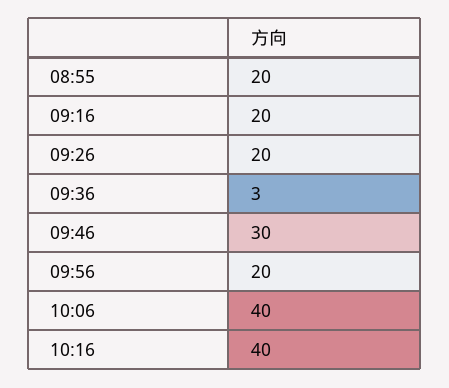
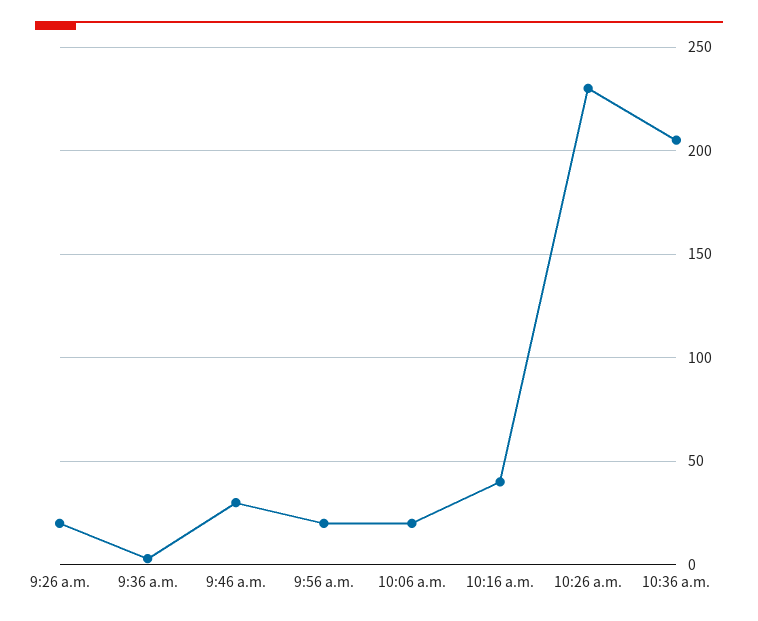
08:55: 20 -> none
09:16: 20 -> none
10:06: 40 -> 20
10:26 a.m.: none -> 230
10:36 a.m.: none -> 205

